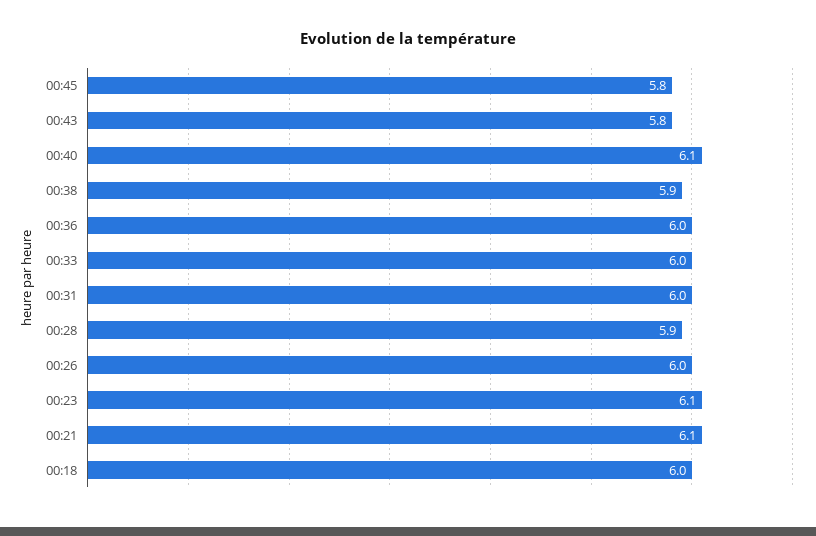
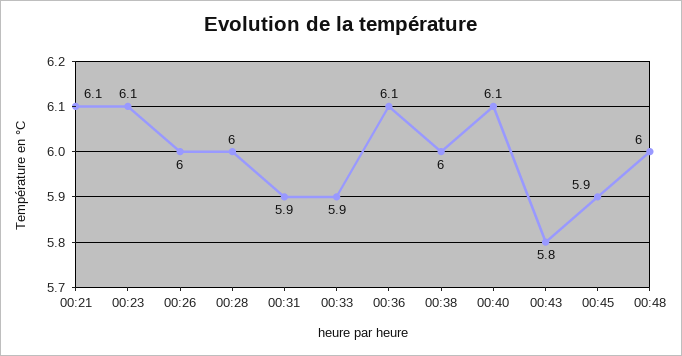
00:45: 5.8 -> 5.9
00:38: 5.9 -> 6
00:36: 6 -> 6.1
00:33: 6 -> 5.9
00:31: 6 -> 5.9
00:28: 5.9 -> 6
00:18: 6 -> none
00:48: none -> 6

